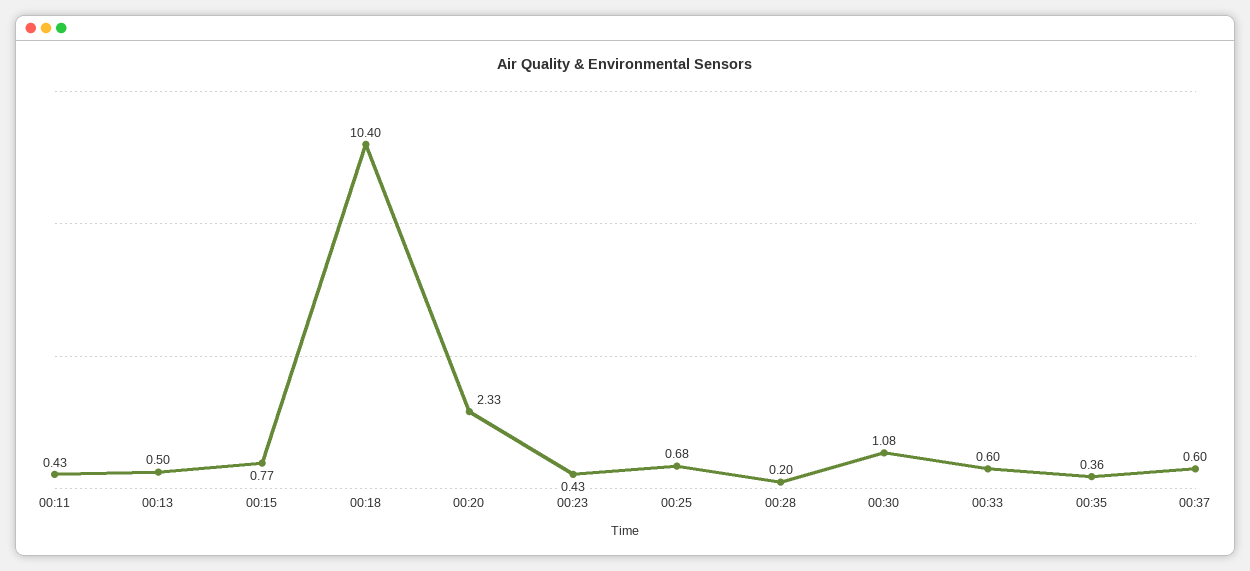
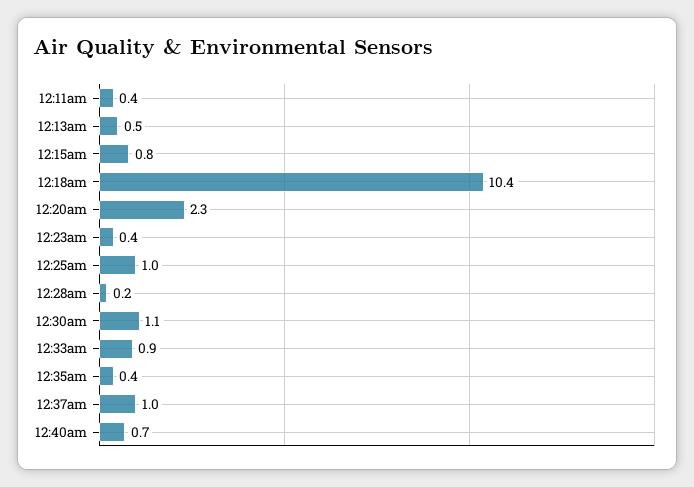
00:25: 0.68 -> 1
00:33: 0.6 -> 0.9
00:37: 0.6 -> 1
12:40am: none -> 0.7

